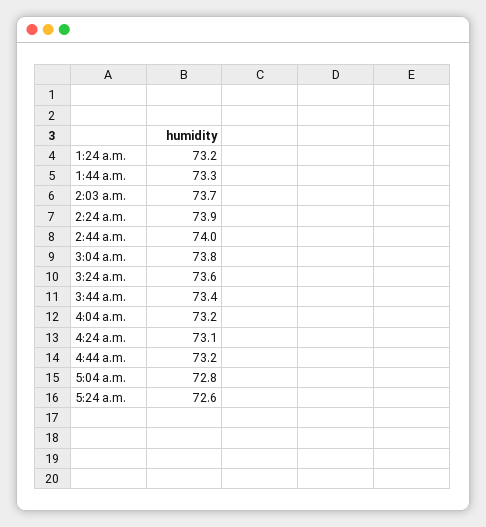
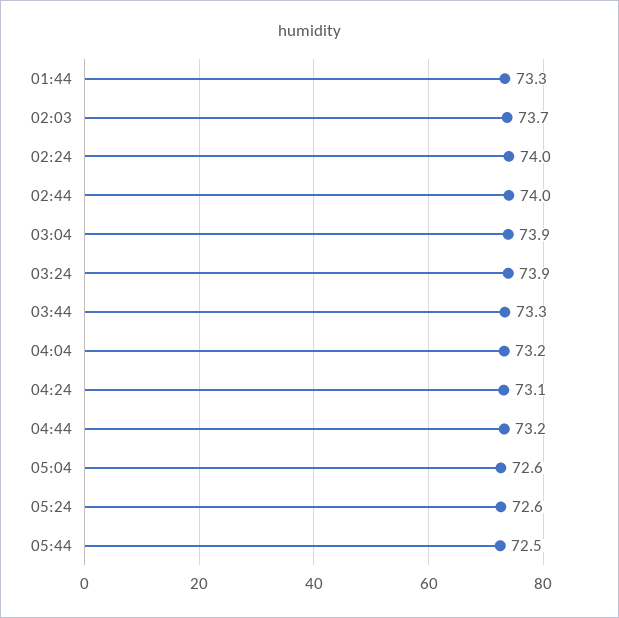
1:24 a.m.: 73.2 -> none
2:24 a.m.: 73.9 -> 74
3:04 a.m.: 73.8 -> 73.9
3:24 a.m.: 73.6 -> 73.9
3:44 a.m.: 73.4 -> 73.3
5:04 a.m.: 72.8 -> 72.6
05:44: none -> 72.5

